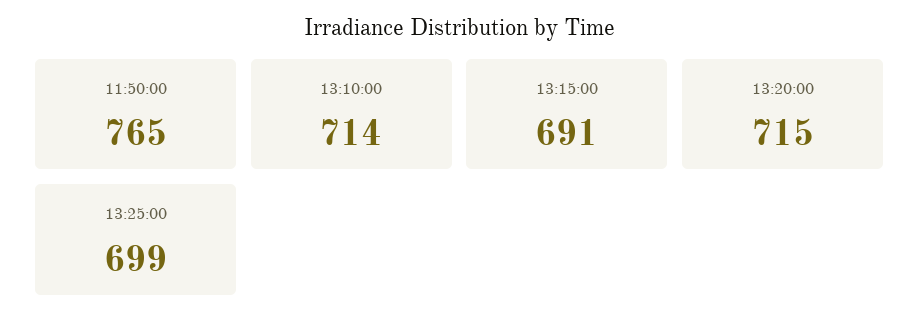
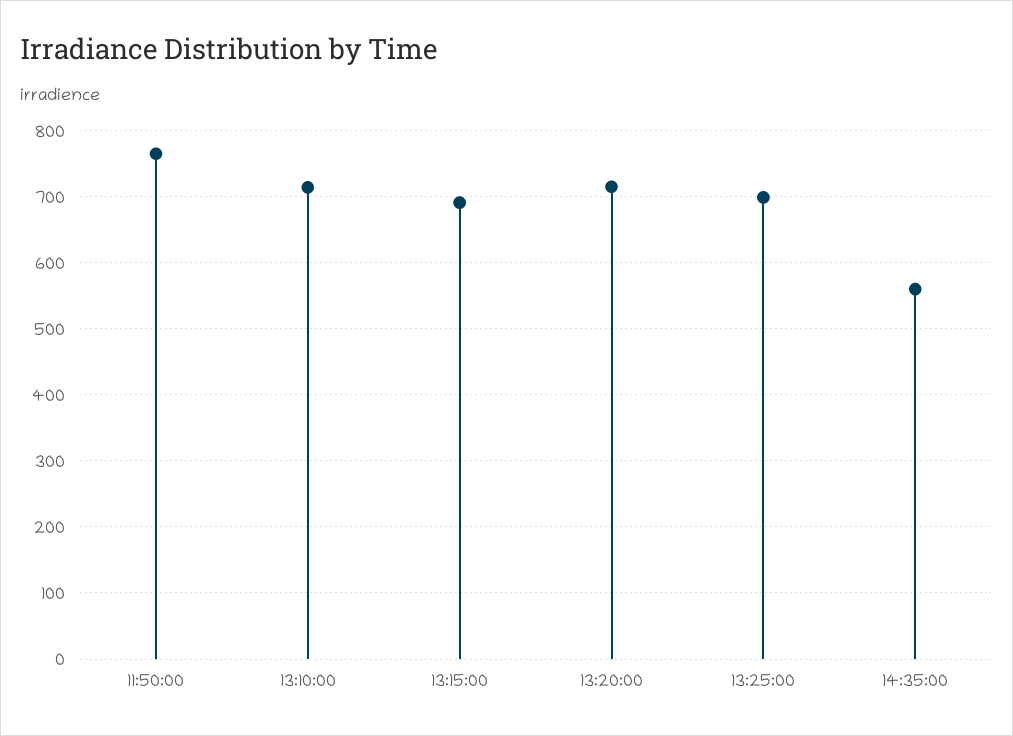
14:35:00: none -> 560

